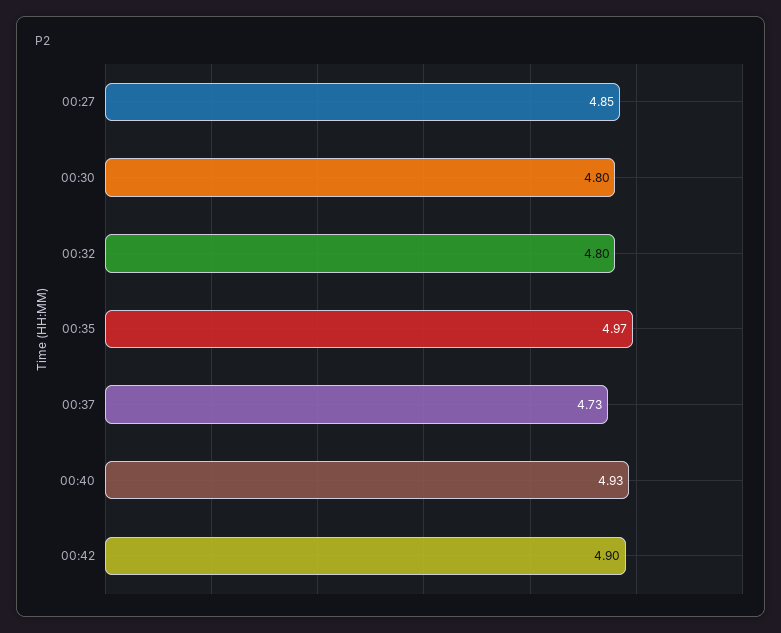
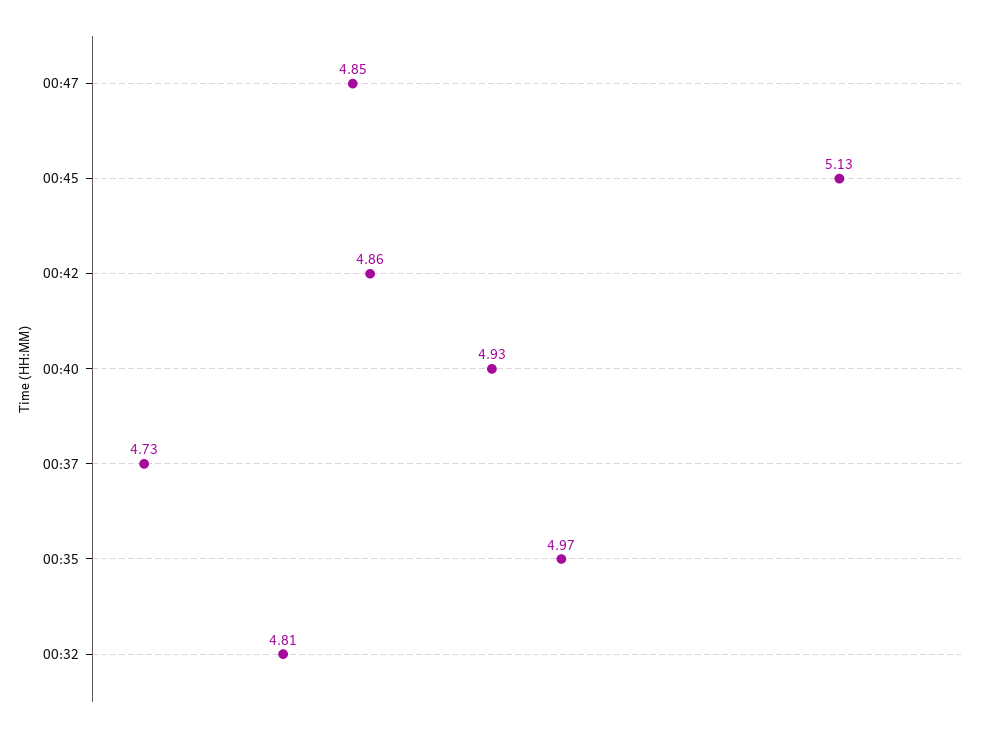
00:27: 4.85 -> none
00:30: 4.8 -> none
00:32: 4.8 -> 4.81
00:42: 4.9 -> 4.86
00:47: none -> 4.85
00:45: none -> 5.13

